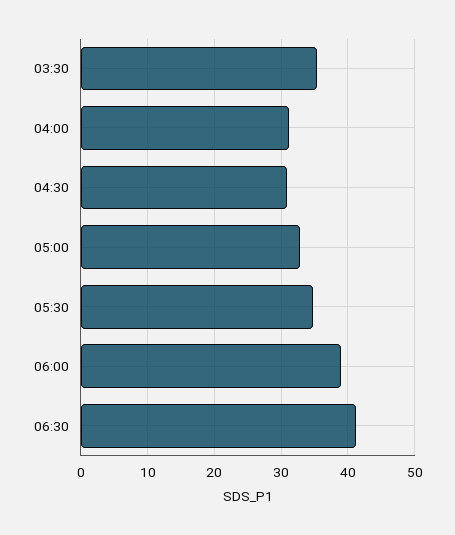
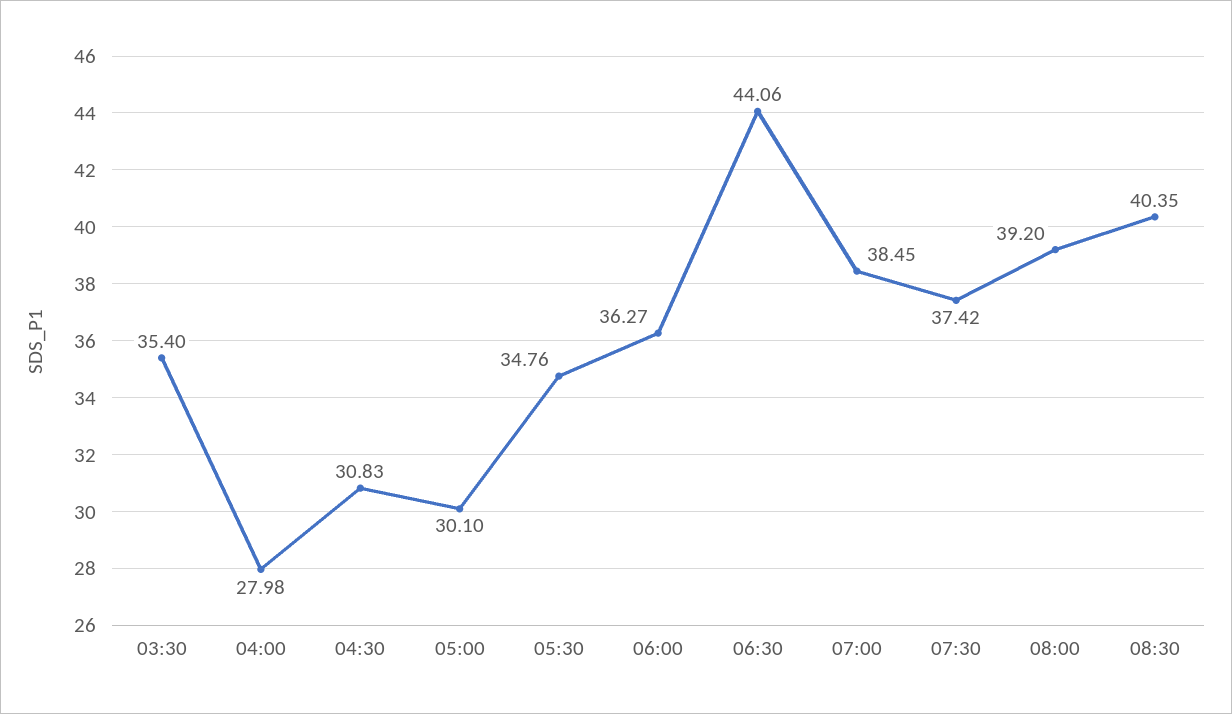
04:00: 31 -> 27.98
05:00: 33 -> 30.1
06:00: 39 -> 36.27
06:30: 41 -> 44.06
07:00: none -> 38.45
07:30: none -> 37.42
08:00: none -> 39.2
08:30: none -> 40.35

